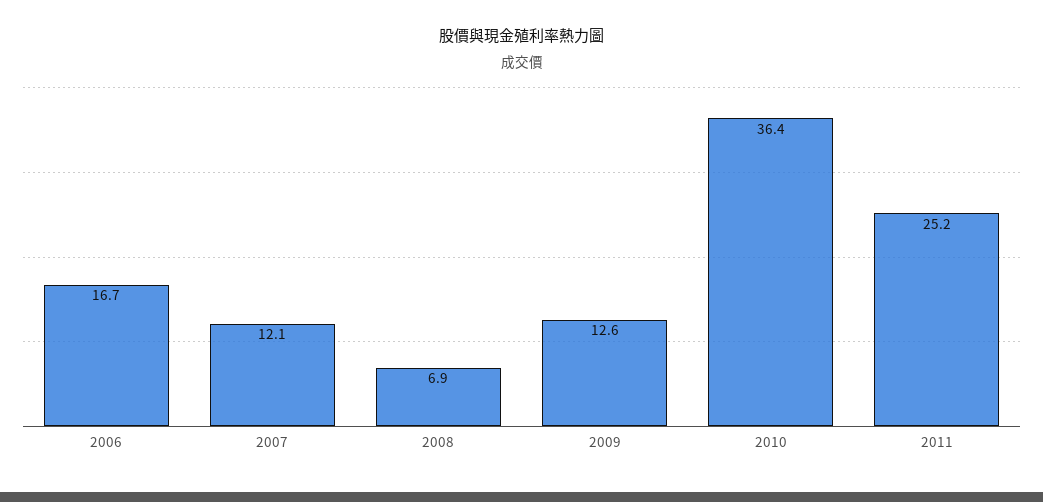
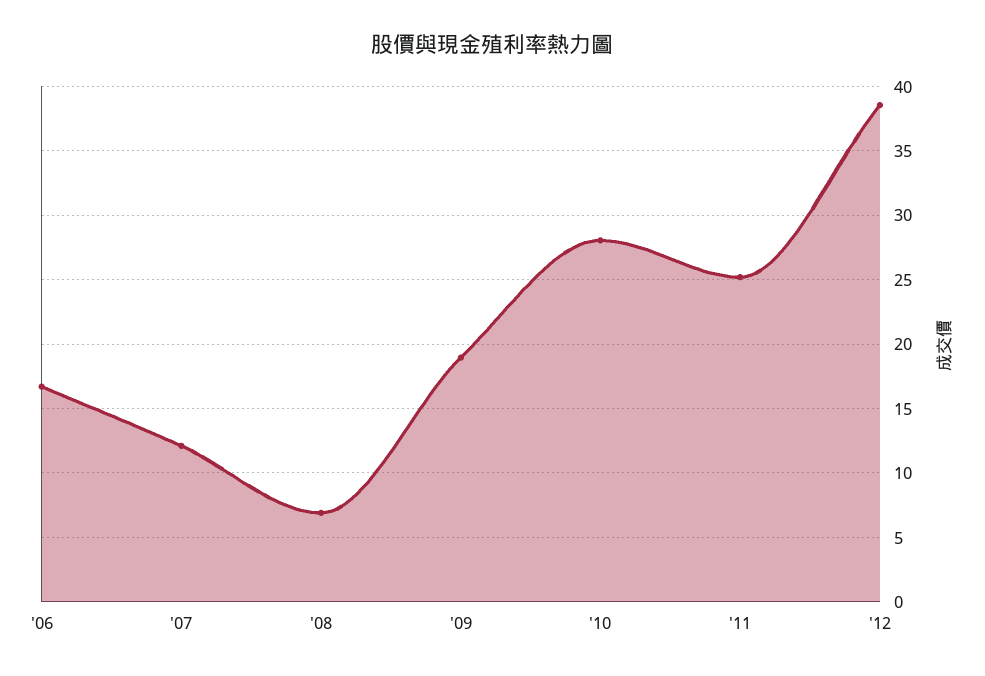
2009: 12.6 -> 19
2010: 36.4 -> 28
'12: none -> 38.5

